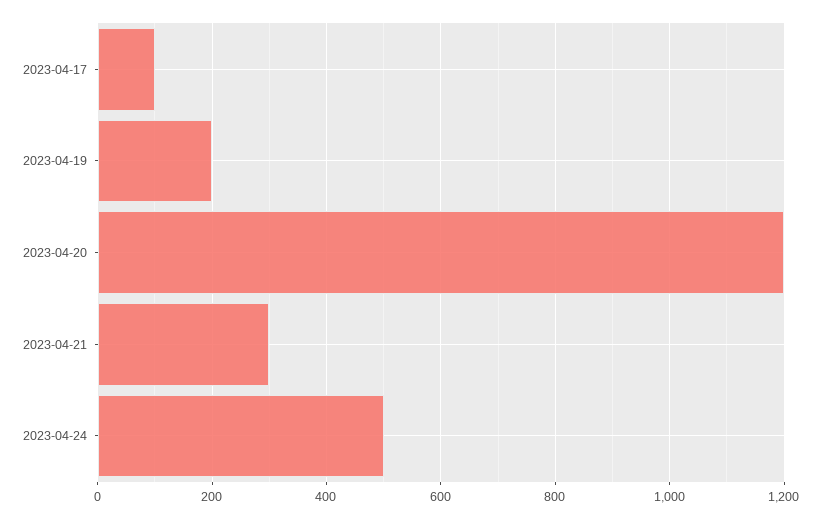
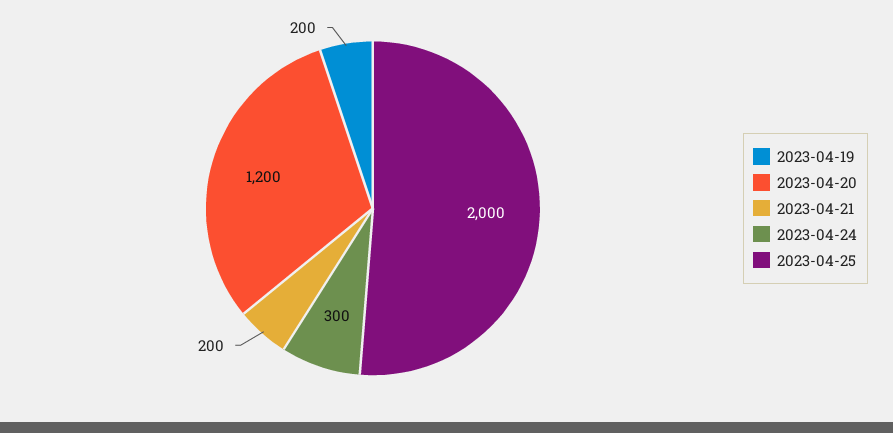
2023-04-17: 100 -> none
2023-04-21: 300 -> 200
2023-04-24: 500 -> 300
2023-04-25: none -> 2000

